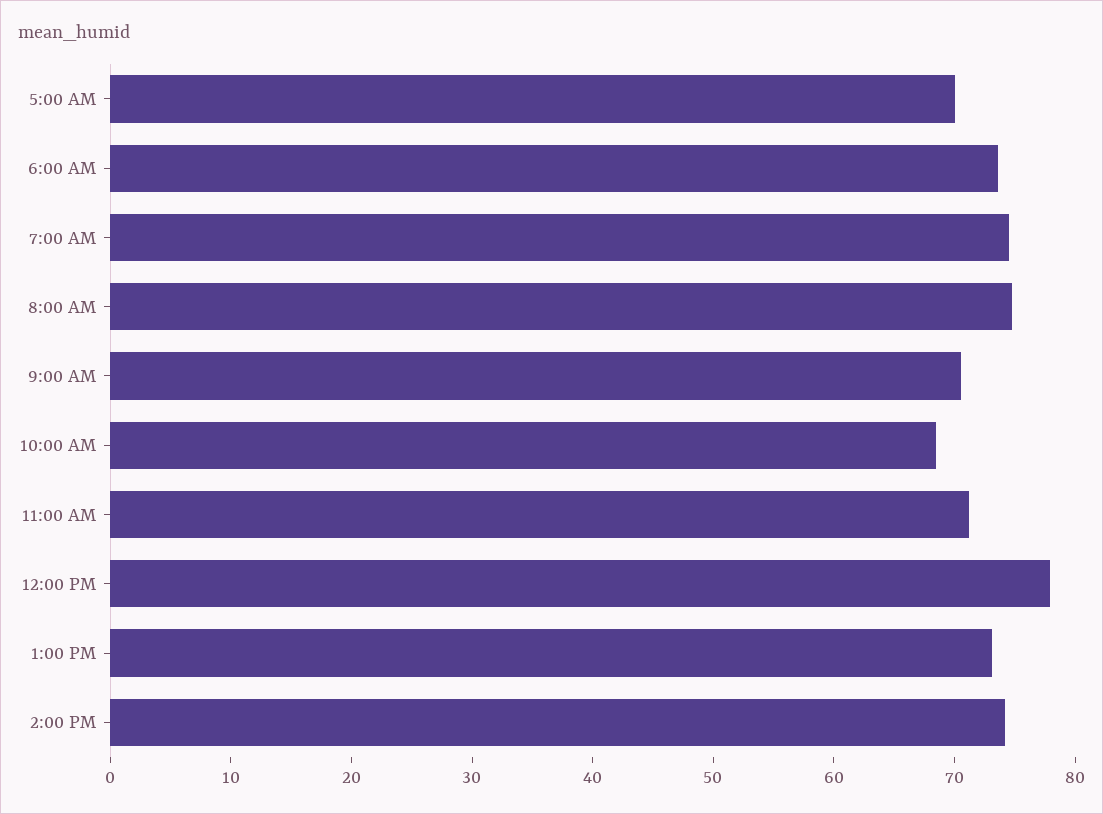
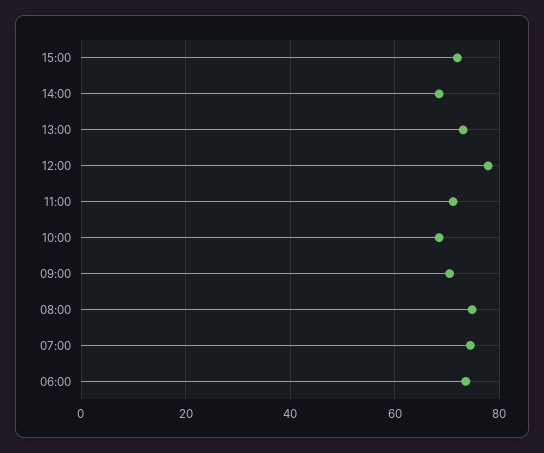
5:00 AM: 70 -> none
2:00 PM: 74 -> 68
15:00: none -> 72

